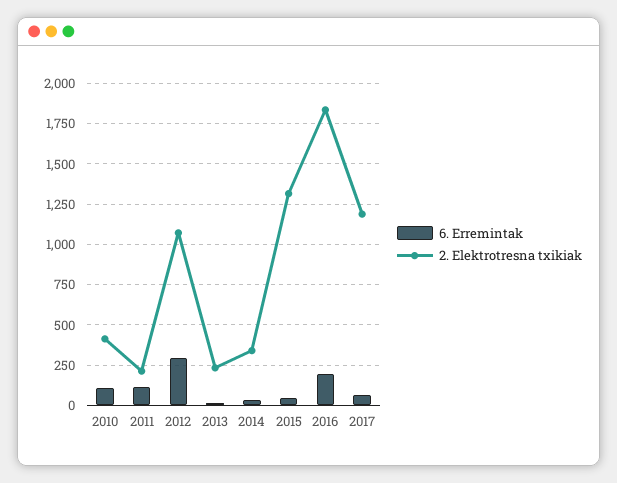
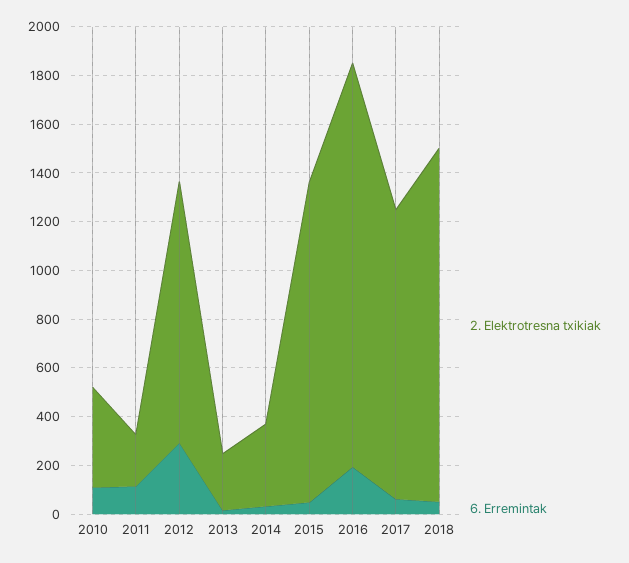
2. Elektrotresna txikiak, 2016: 1850 -> 1650
2. Elektrotresna txikiak, 2018: none -> 1450
6. Erremintak, 2018: none -> 50

